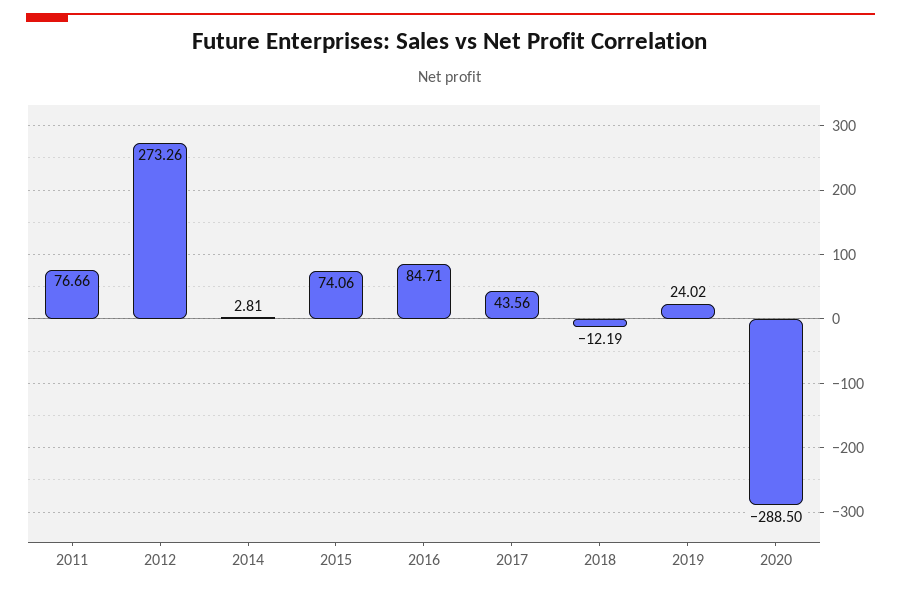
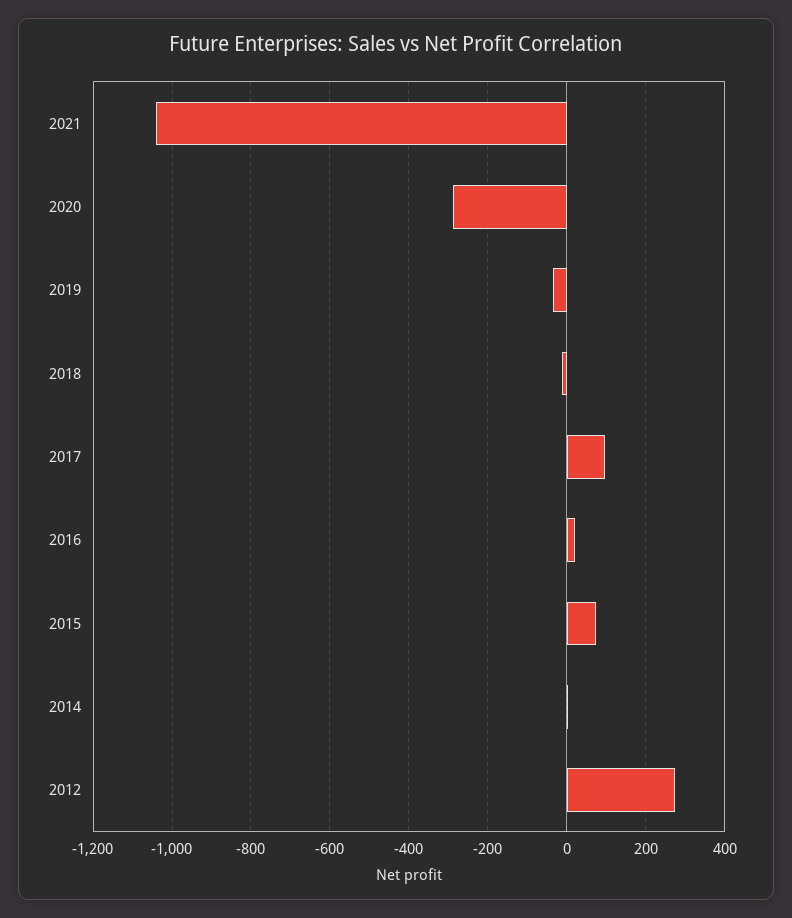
2011: 76.66 -> none
2016: 84.71 -> 20
2017: 43.56 -> 100
2019: 24.02 -> -40
2021: none -> -1040

